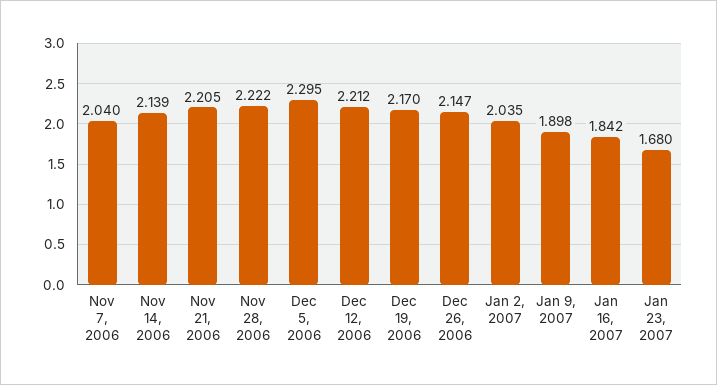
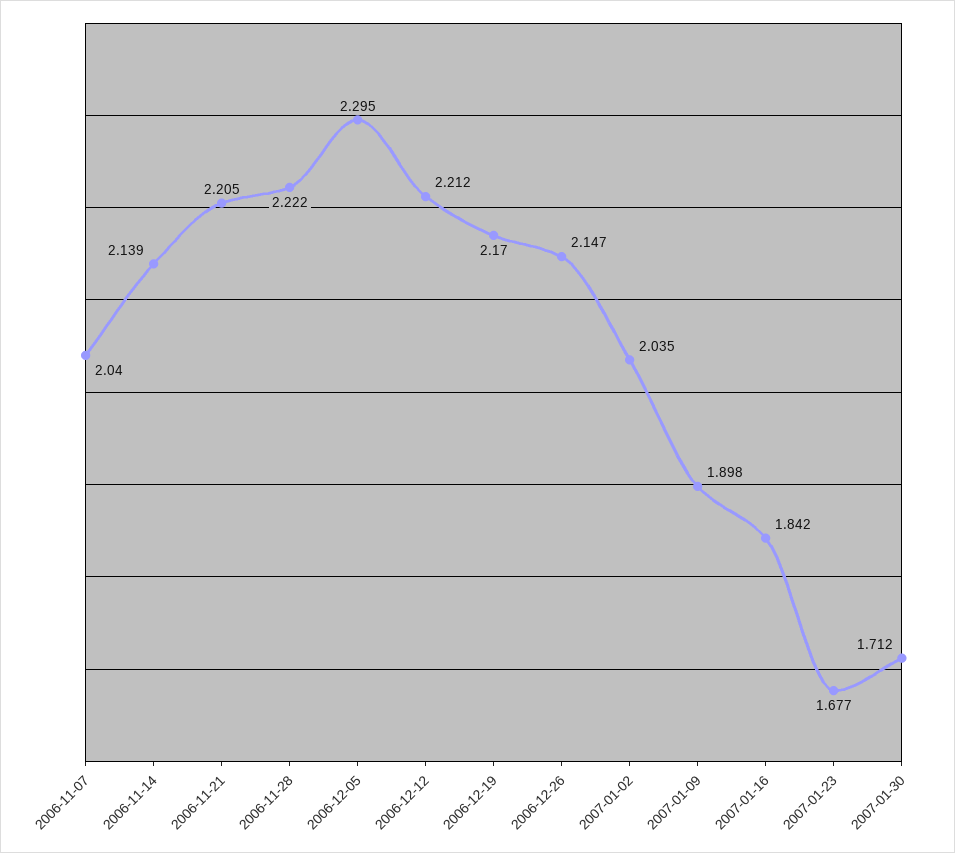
Jan 23, 2007: 1.68 -> 1.677
2007-01-30: none -> 1.712

